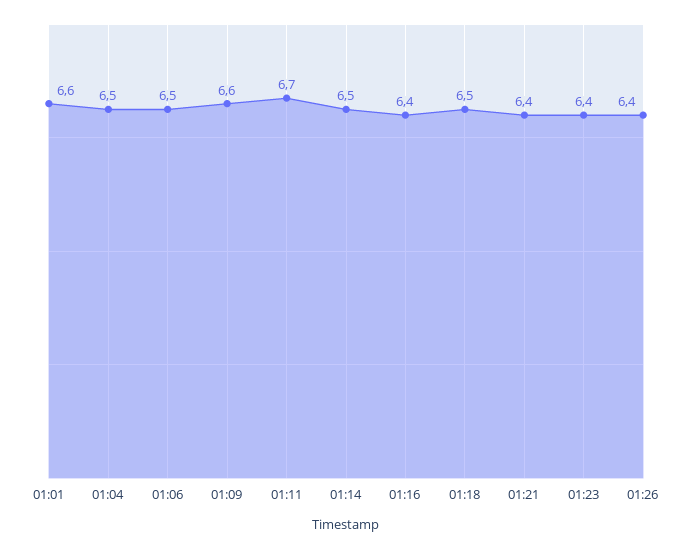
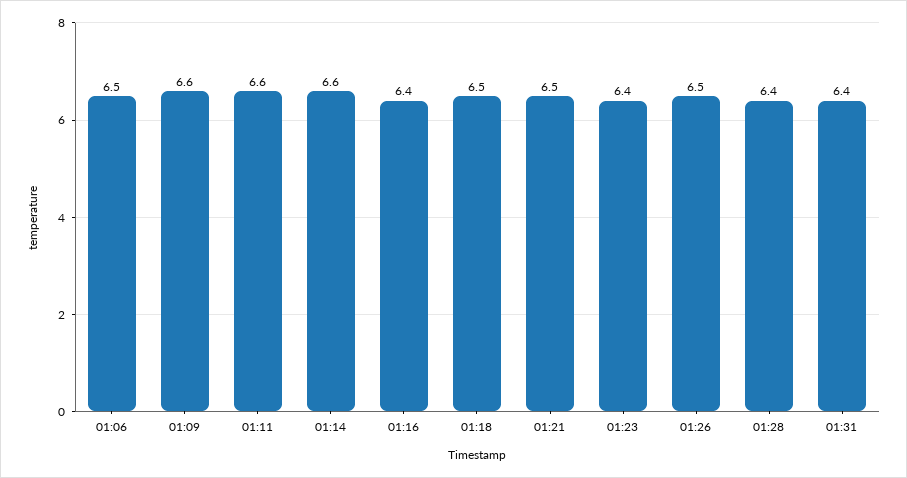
01:01: 6.6 -> none
01:04: 6.5 -> none
01:11: 6.7 -> 6.6
01:14: 6.5 -> 6.6
01:21: 6.4 -> 6.5
01:26: 6.4 -> 6.5
01:28: none -> 6.4
01:31: none -> 6.4

